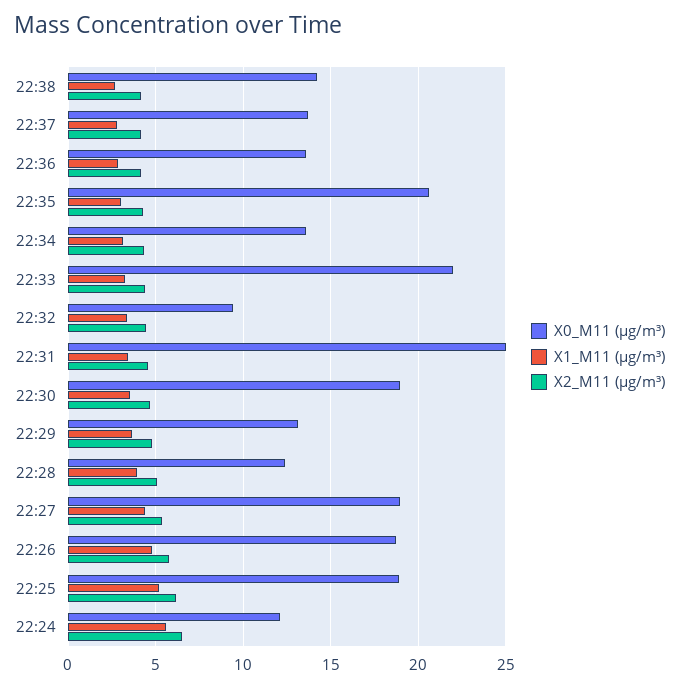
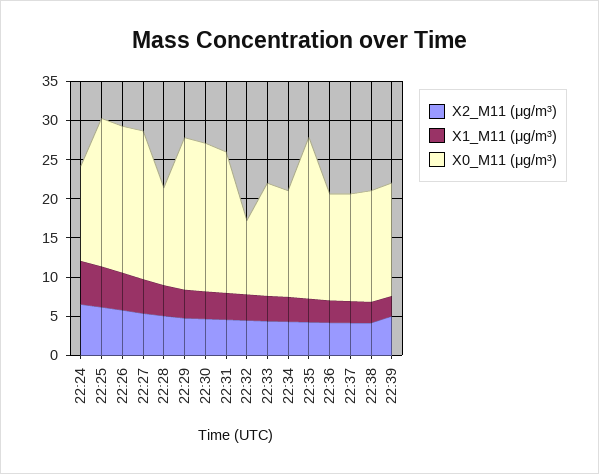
X0_M11 (μg/m³), 22:33: 22 -> 15
X0_M11 (μg/m³), 22:31: 25 -> 17.5
X0_M11 (μg/m³), 22:29: 13 -> 20
X2_M11 (μg/m³), 22:39: none -> 5
X1_M11 (μg/m³), 22:39: none -> 2.5
X0_M11 (μg/m³), 22:39: none -> 15

